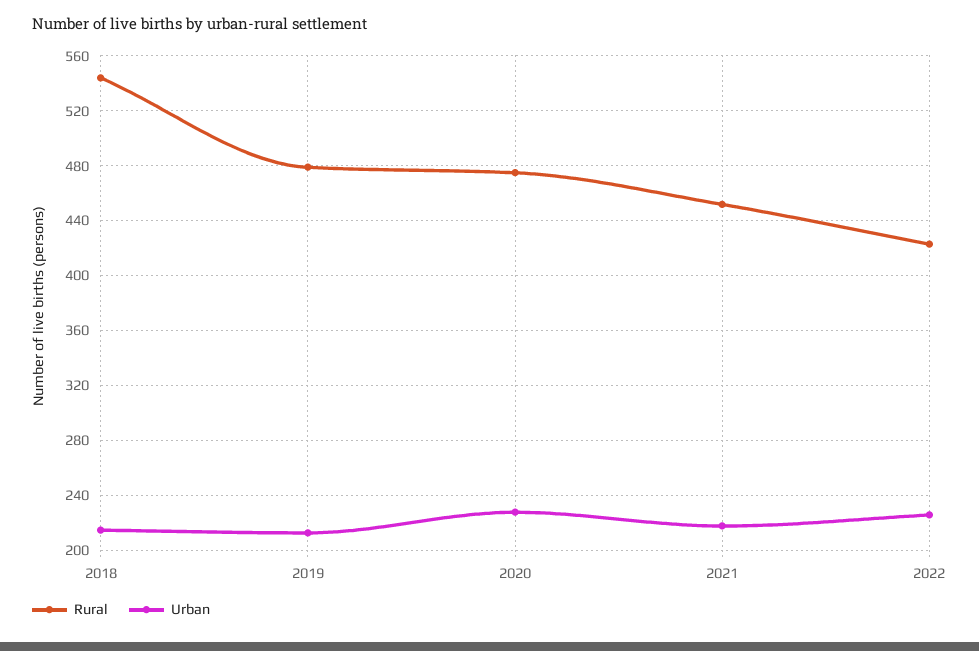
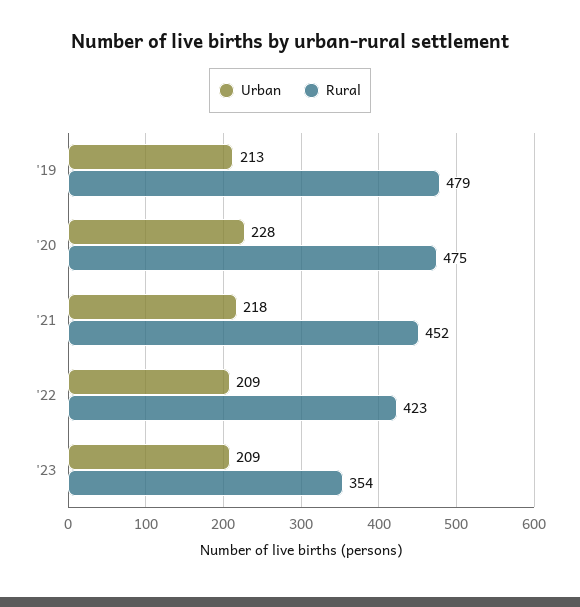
Rural, 2018: 545 -> none
Urban, 2018: 215 -> none
Urban, 2022: 225 -> 209
Urban, '23: none -> 209
Rural, '23: none -> 354

